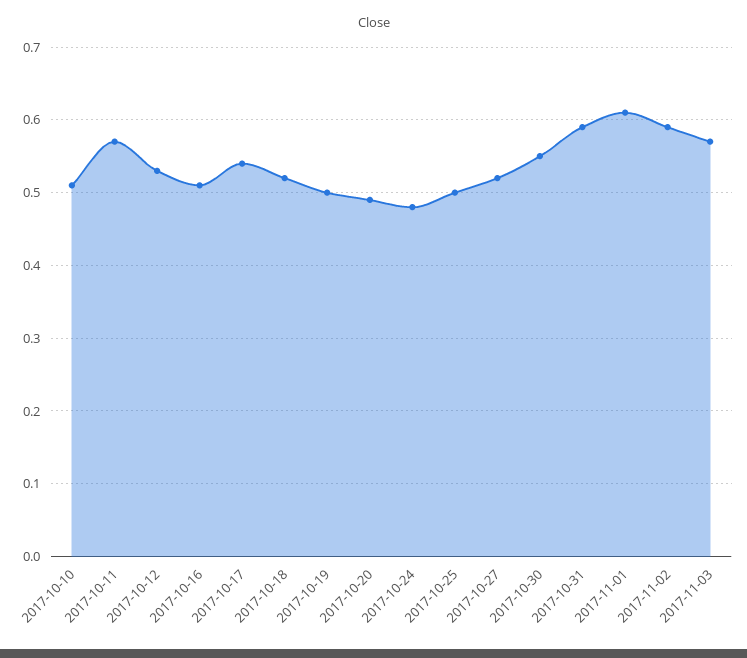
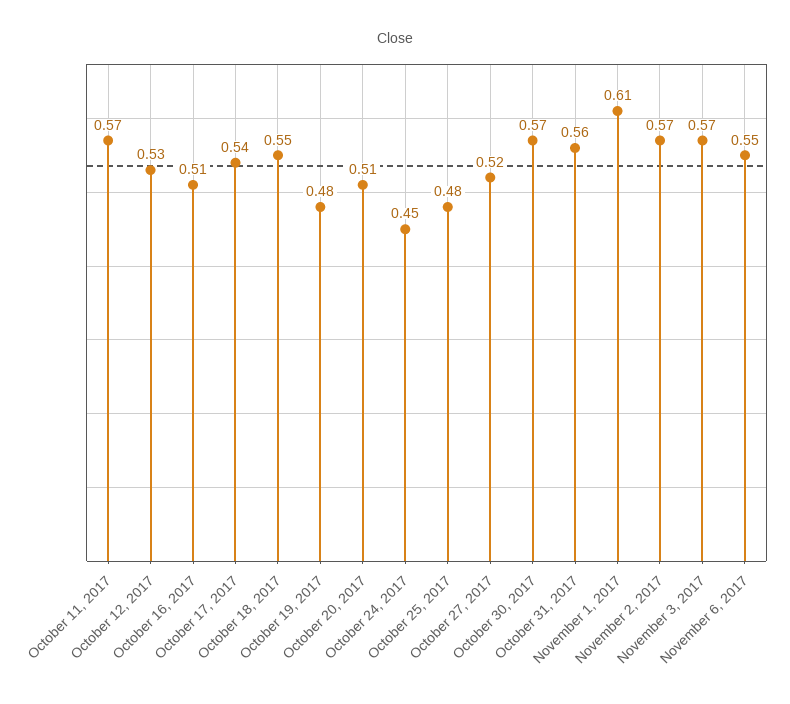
2017-10-10: 0.51 -> none
2017-10-18: 0.52 -> 0.55
2017-10-19: 0.5 -> 0.48
2017-10-20: 0.49 -> 0.51
2017-10-24: 0.48 -> 0.45
2017-10-25: 0.5 -> 0.48
2017-10-30: 0.55 -> 0.57
2017-10-31: 0.59 -> 0.56
2017-11-02: 0.59 -> 0.57
November 6, 2017: none -> 0.55

